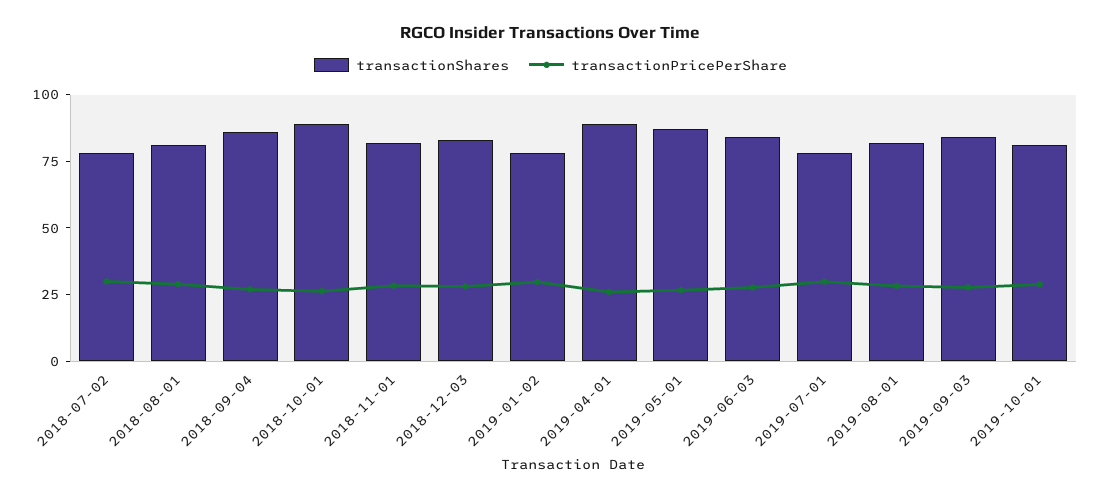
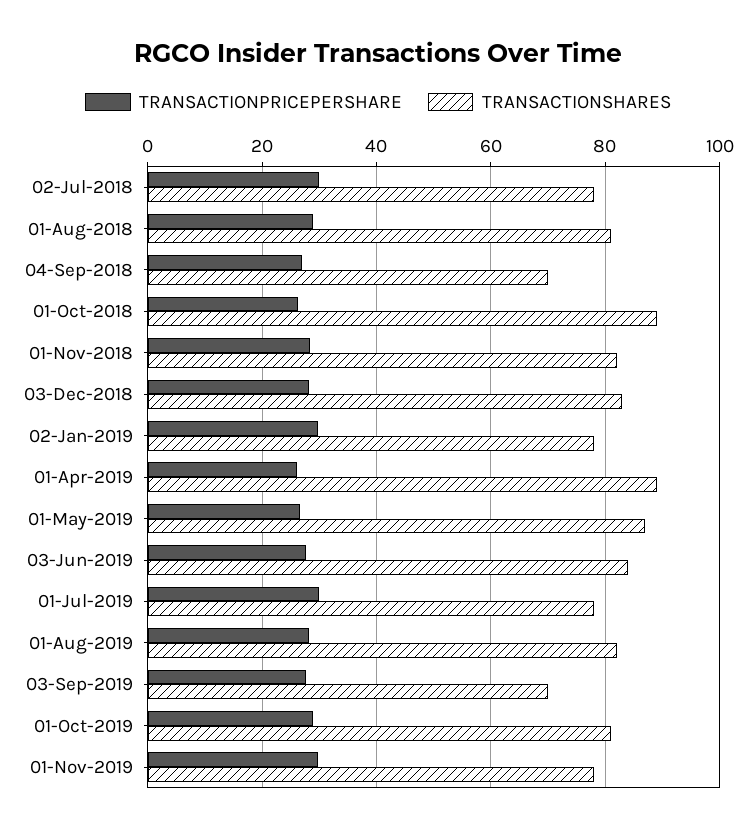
transactionShares, 2018-09-04: 85 -> 70
transactionShares, 2019-09-03: 85 -> 70
transactionPricePerShare, 01-Nov-2019: none -> 30
transactionShares, 01-Nov-2019: none -> 78

